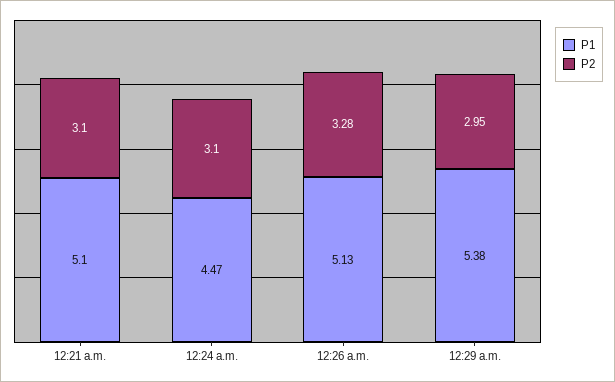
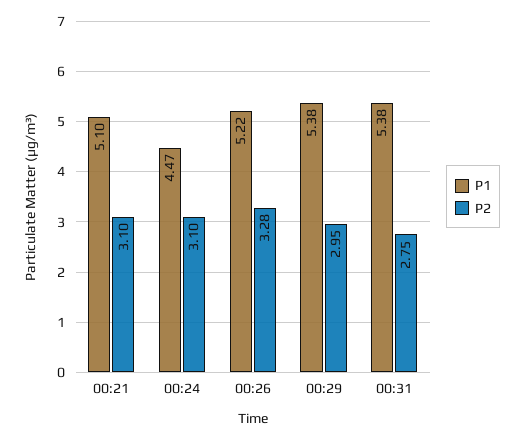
P1, 12:26 a.m.: 5.13 -> 5.22
P1, 00:31: none -> 5.38
P2, 00:31: none -> 2.75

